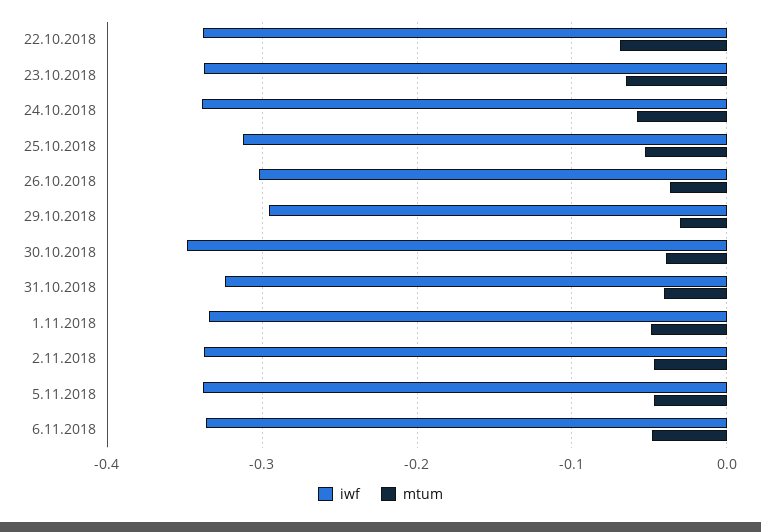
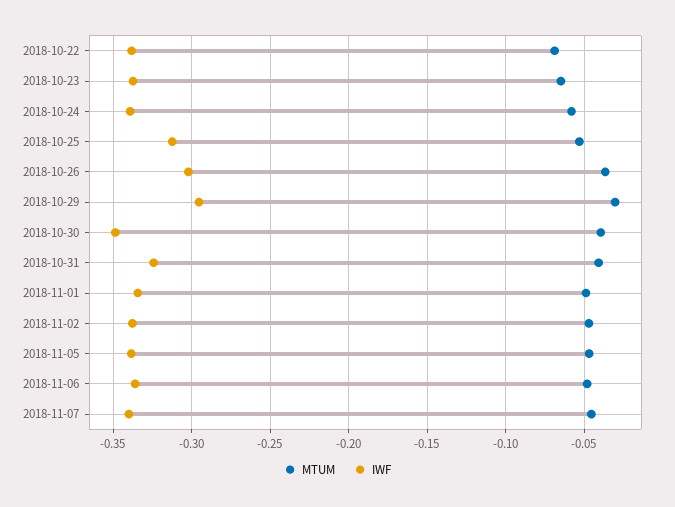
mtum, 2018-11-07: none -> -0.045
iwf, 2018-11-07: none -> -0.34

